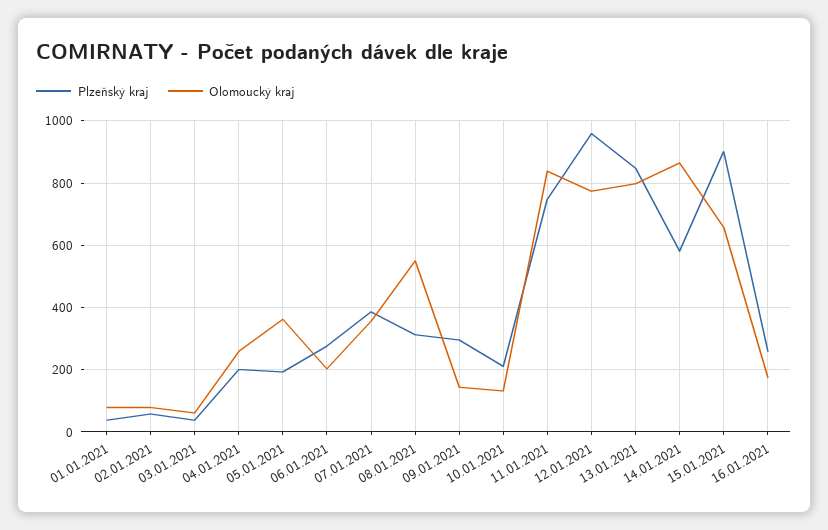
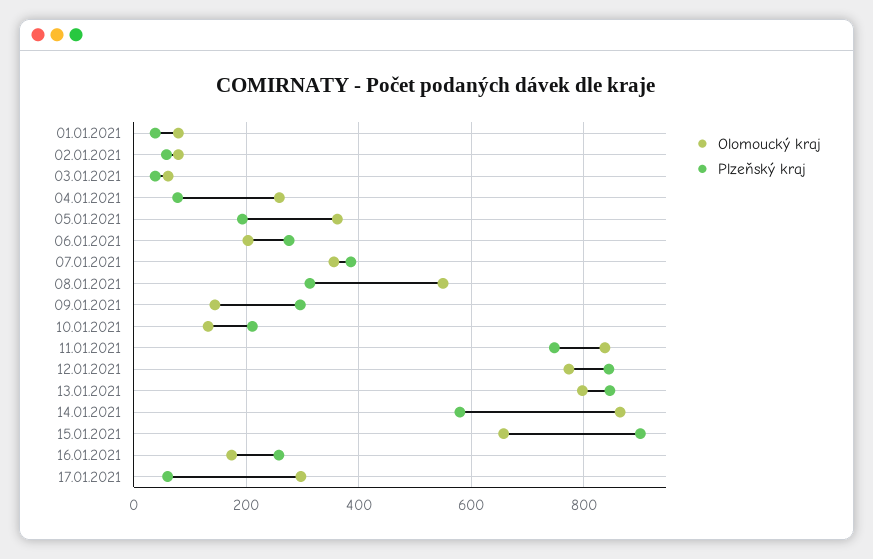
Plzeňský kraj, 04.01.2021: 200 -> 80
Plzeňský kraj, 12.01.2021: 960 -> 840
Olomoucký kraj, 17.01.2021: none -> 300
Plzeňský kraj, 17.01.2021: none -> 60

